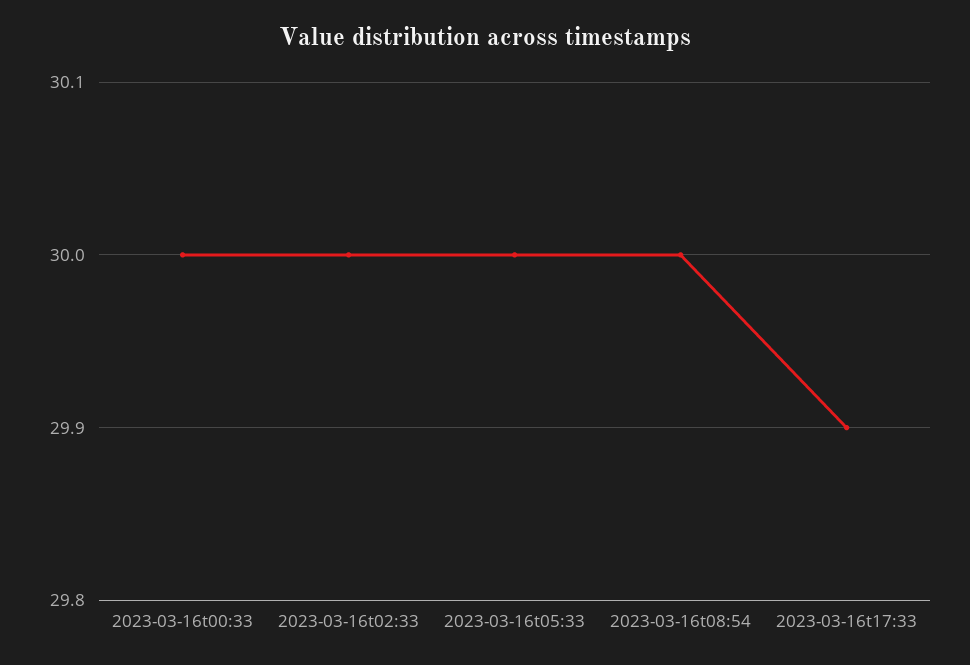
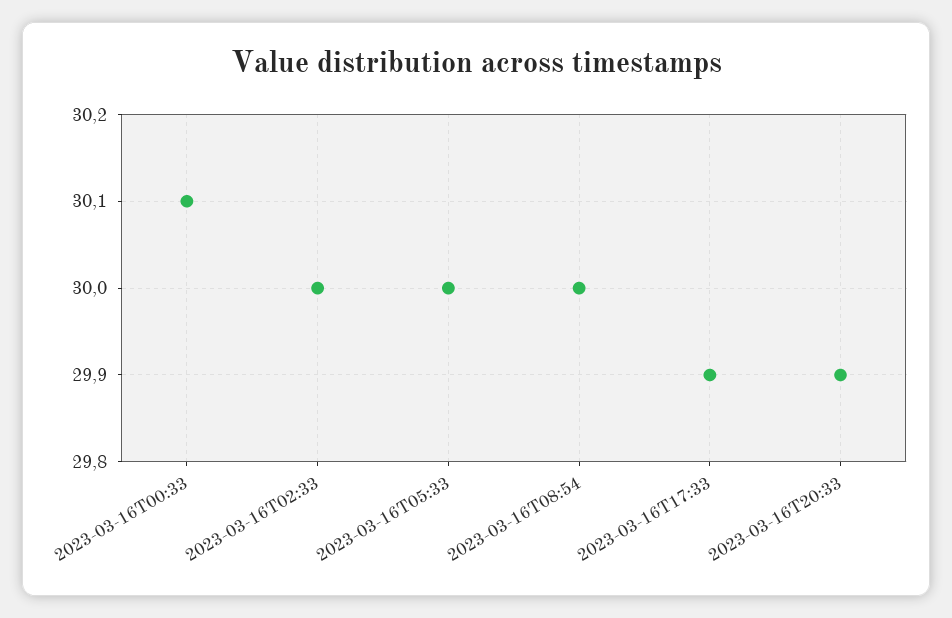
2023-03-16t00:33: 30 -> 30.1
2023-03-16T20:33: none -> 29.9

